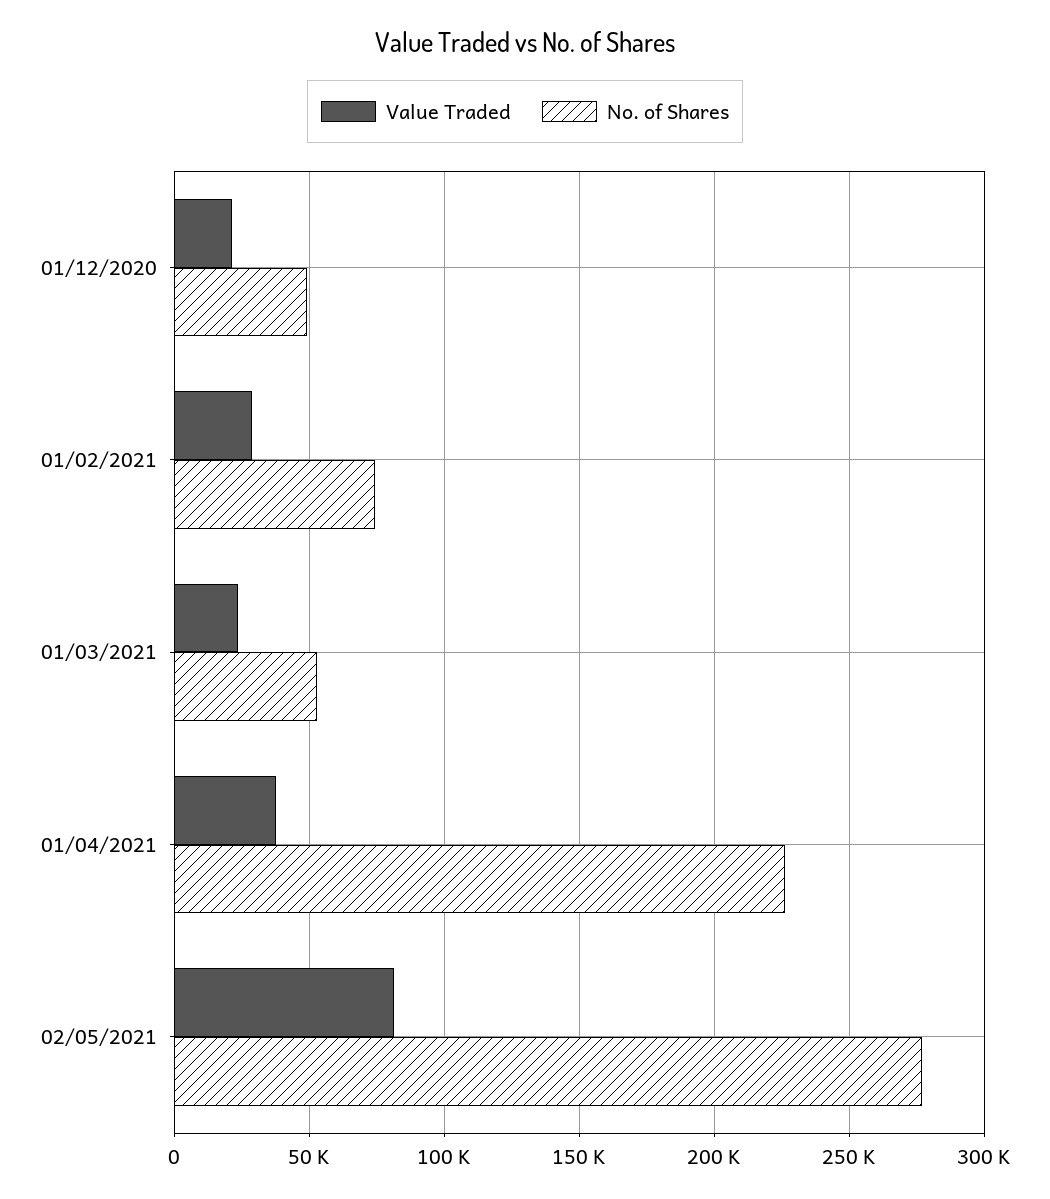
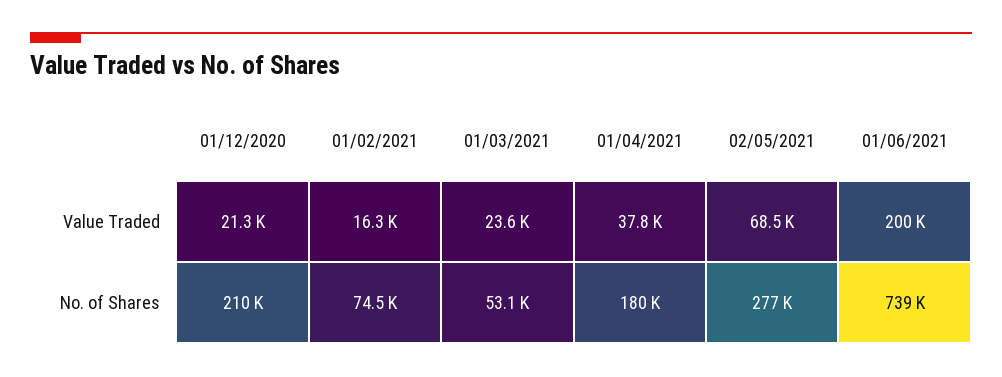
No. of Shares, 01/12/2020: 50000 -> 210000
Value Traded, 01/02/2021: 30000 -> 16300
No. of Shares, 01/04/2021: 225000 -> 180000
Value Traded, 02/05/2021: 80000 -> 68500
Value Traded, 01/06/2021: none -> 200000
No. of Shares, 01/06/2021: none -> 739000

